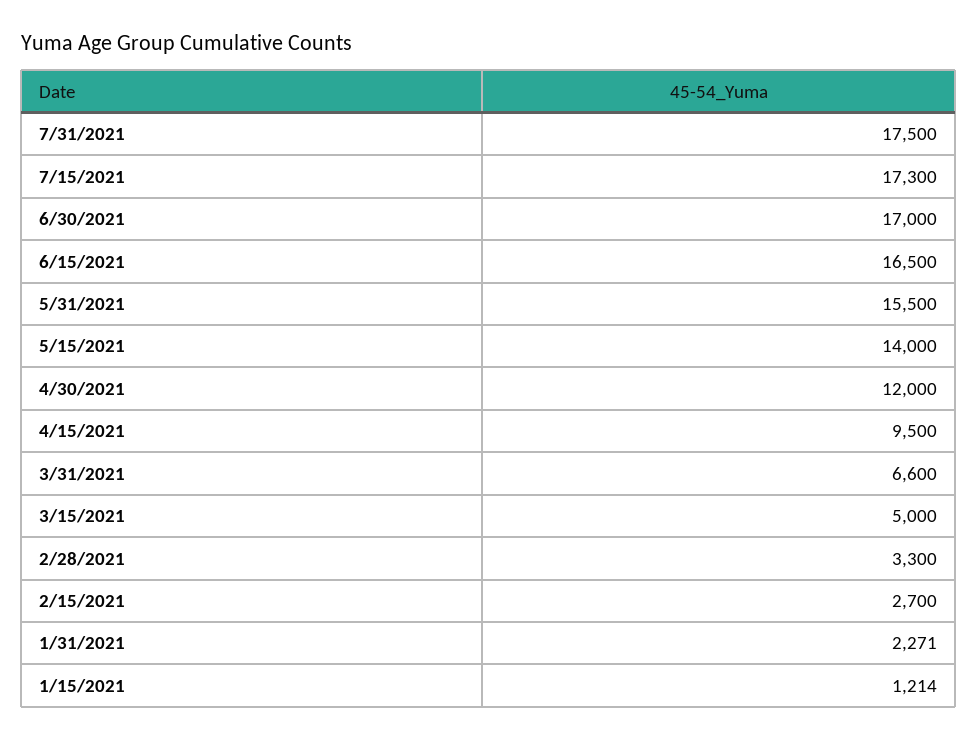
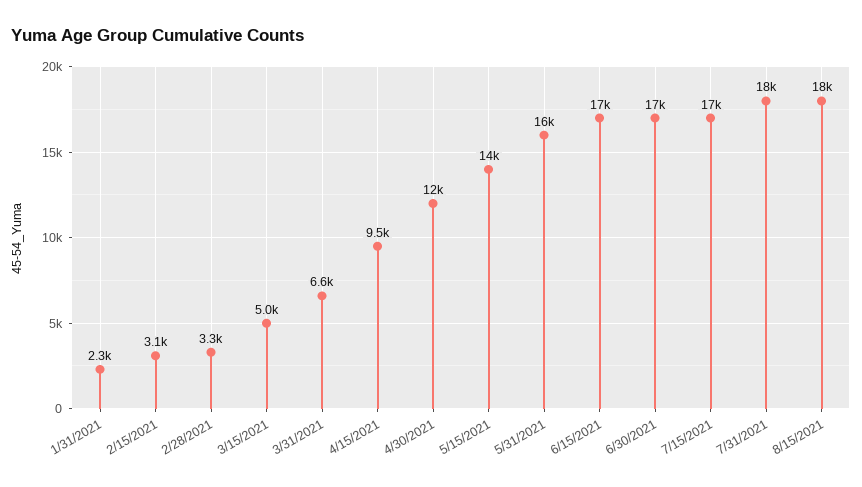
2/15/2021: 2700 -> 3100
1/15/2021: 1214 -> none
8/15/2021: none -> 18000

